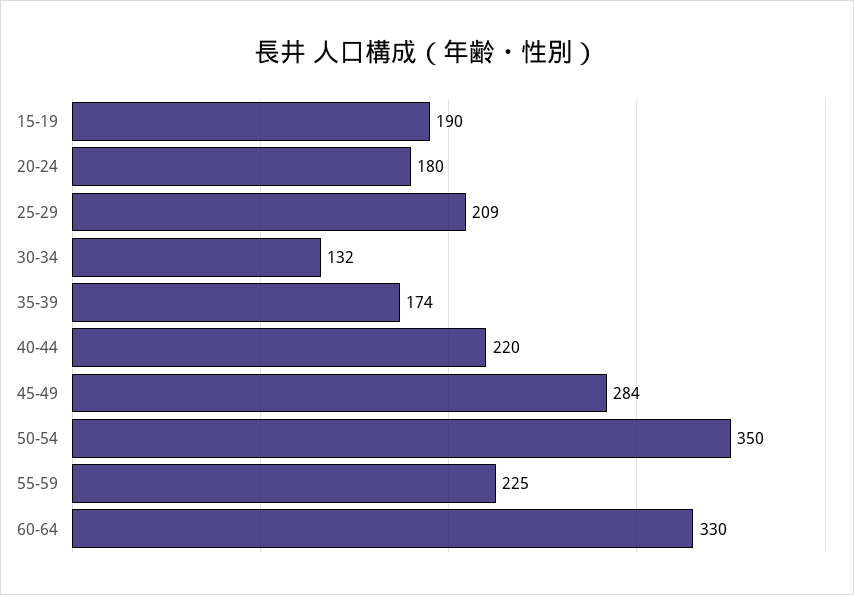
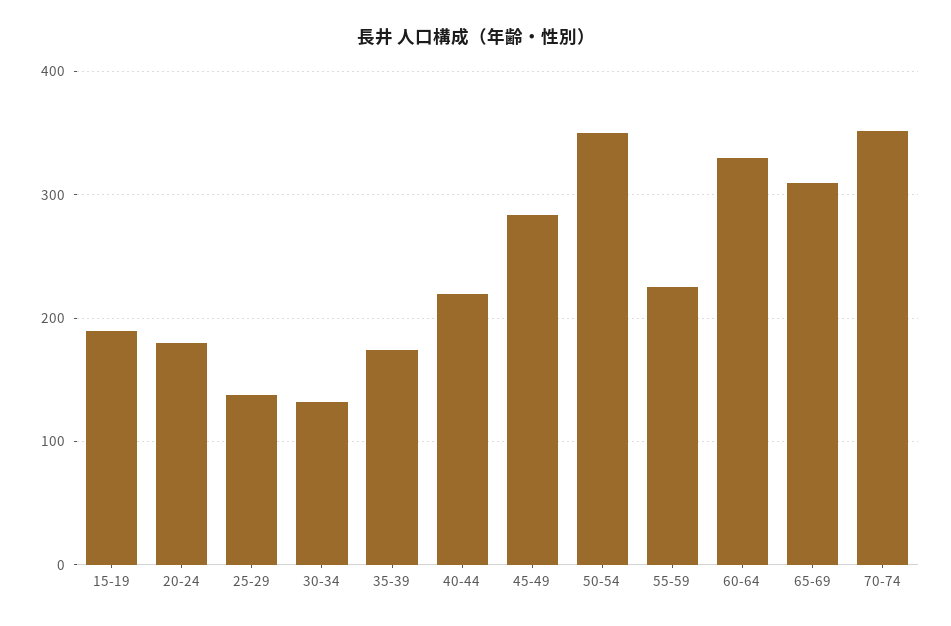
25-29: 209 -> 140
65-69: none -> 310
70-74: none -> 350

